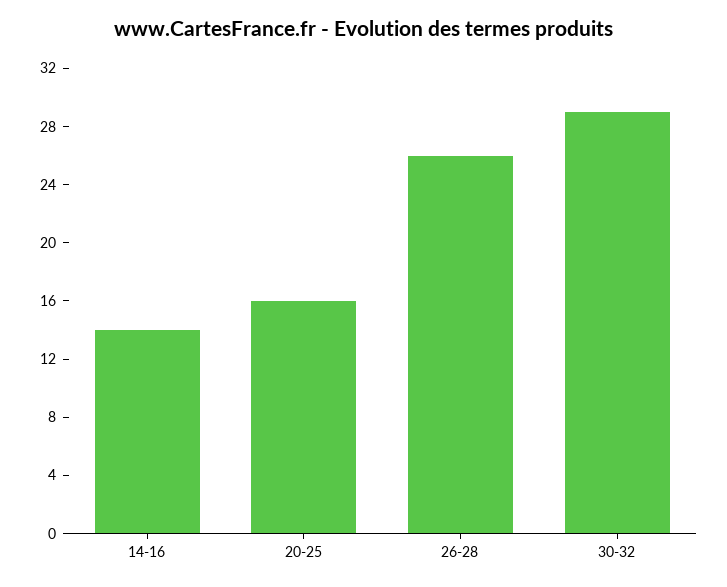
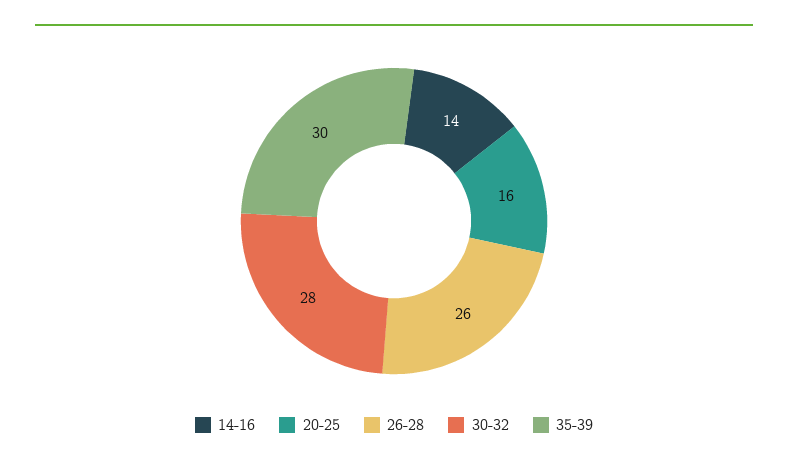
30-32: 29 -> 28
35-39: none -> 30

